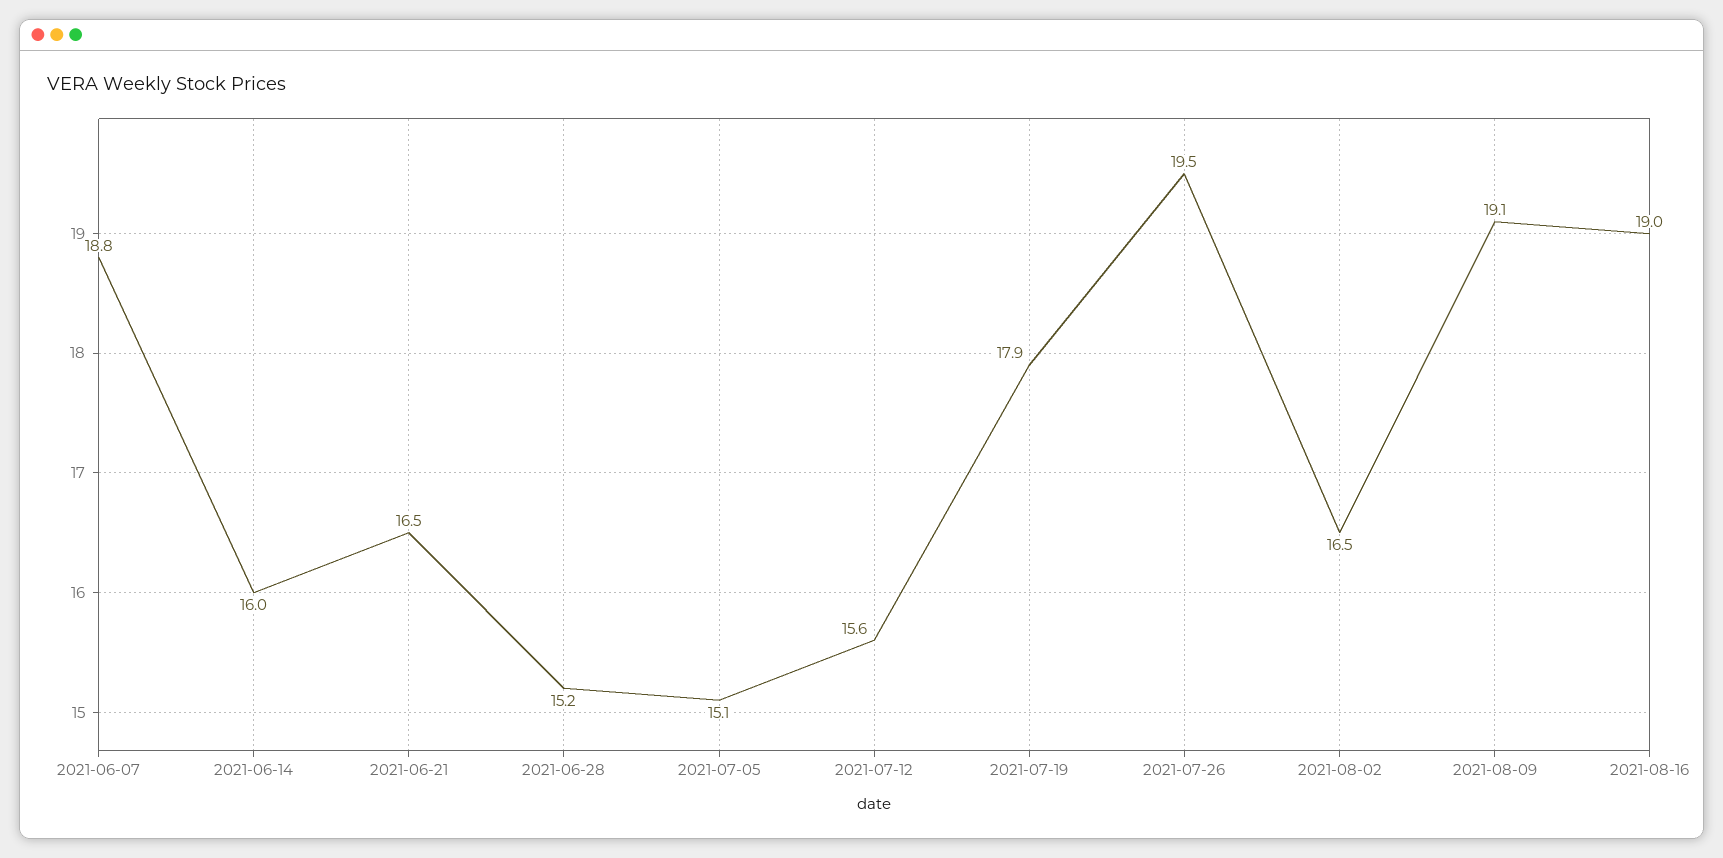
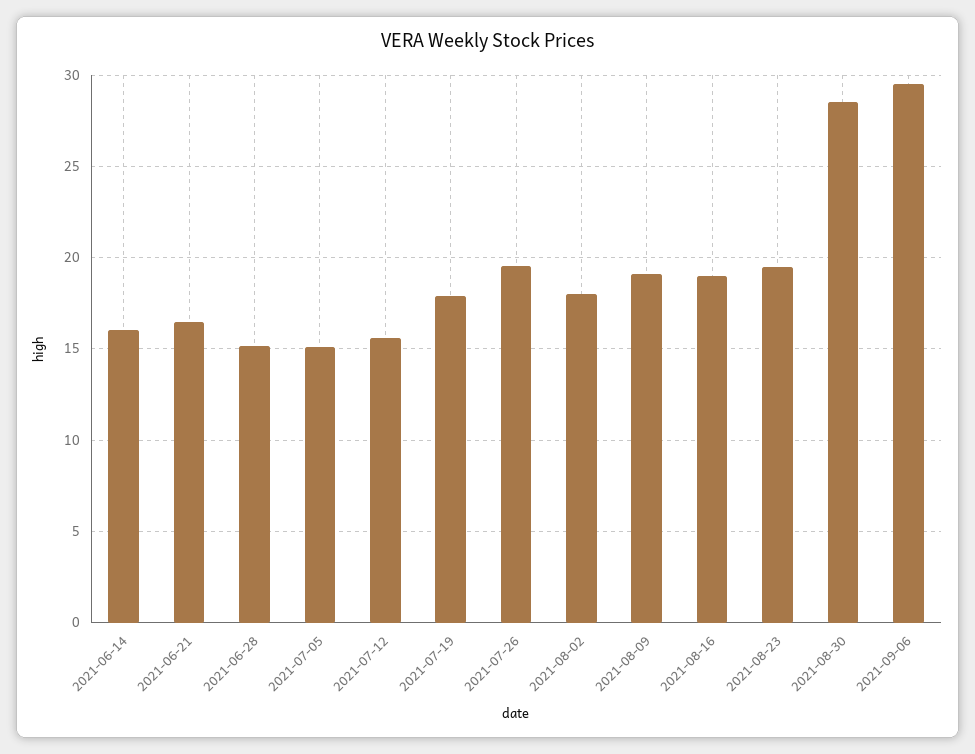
2021-06-07: 18.8 -> none
2021-08-02: 16.5 -> 18
2021-08-23: none -> 19.5
2021-08-30: none -> 28.5
2021-09-06: none -> 29.5

